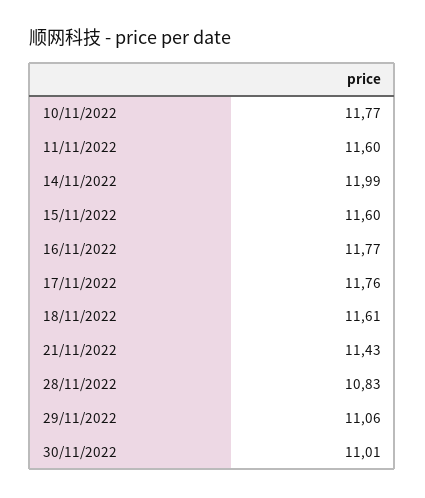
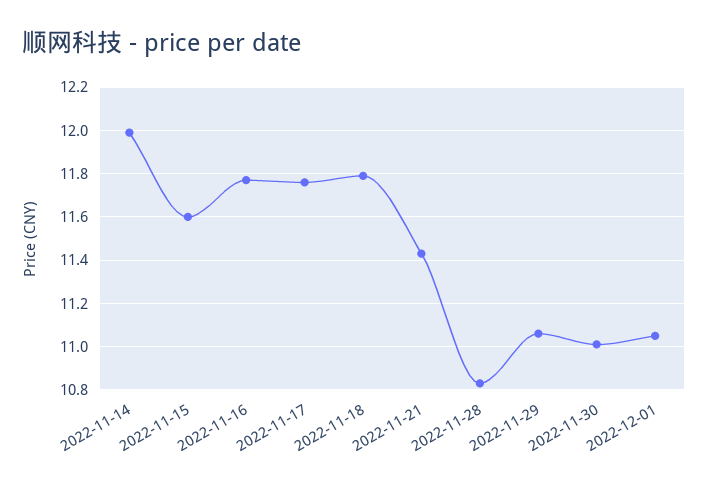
10/11/2022: 11.77 -> none
11/11/2022: 11.6 -> none
18/11/2022: 11.61 -> 11.8
2022-12-01: none -> 11.05

